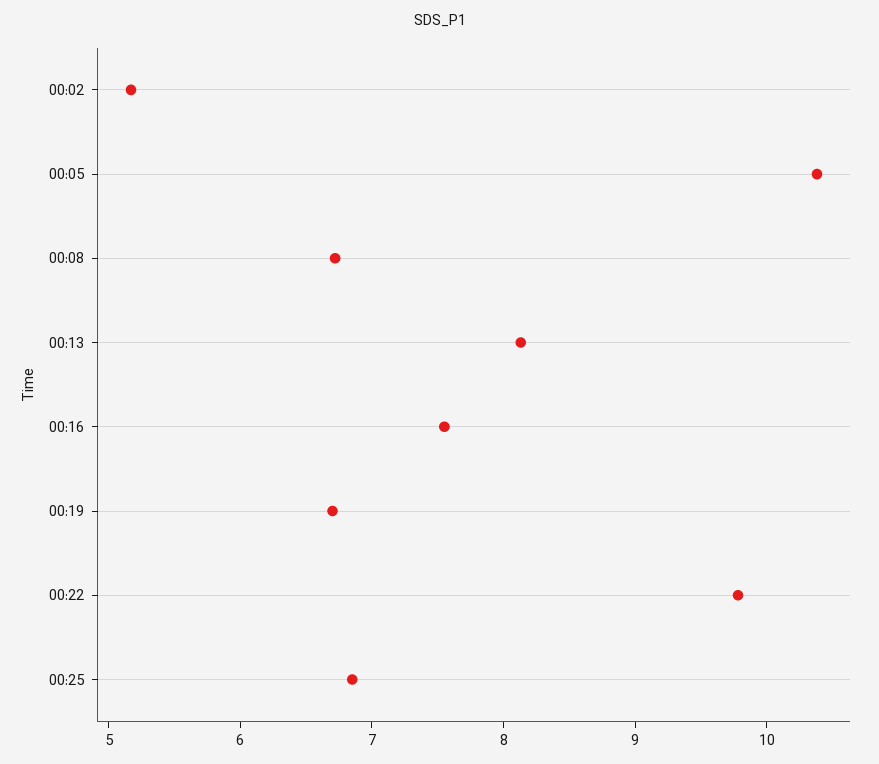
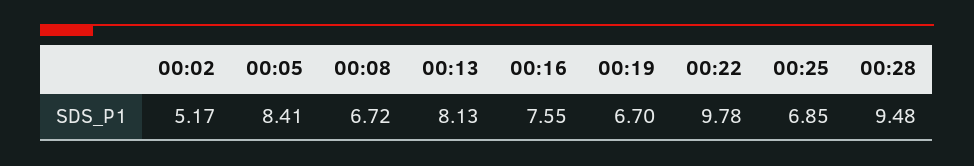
00:05: 10.4 -> 8.41
00:28: none -> 9.48

